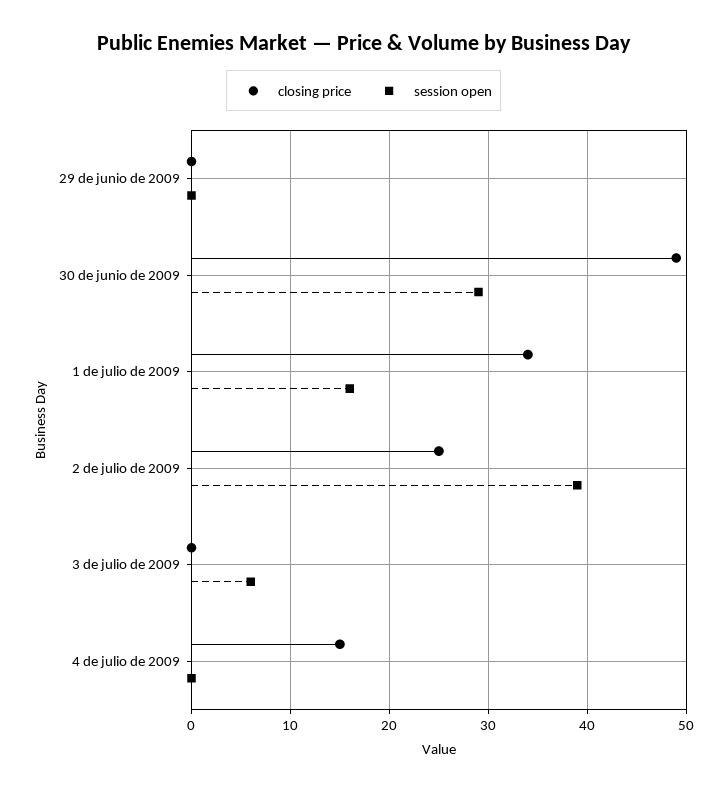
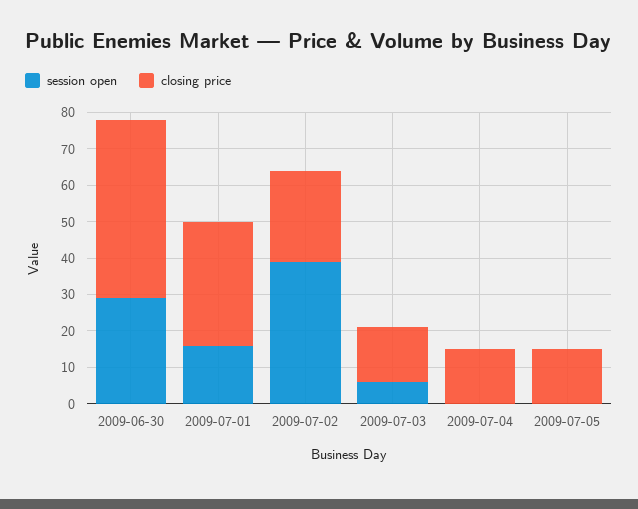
closing price, 29 de junio de 2009: 0 -> none
session open, 29 de junio de 2009: 0 -> none
closing price, 3 de julio de 2009: 0 -> 15
session open, 2009-07-05: none -> 0
closing price, 2009-07-05: none -> 15

